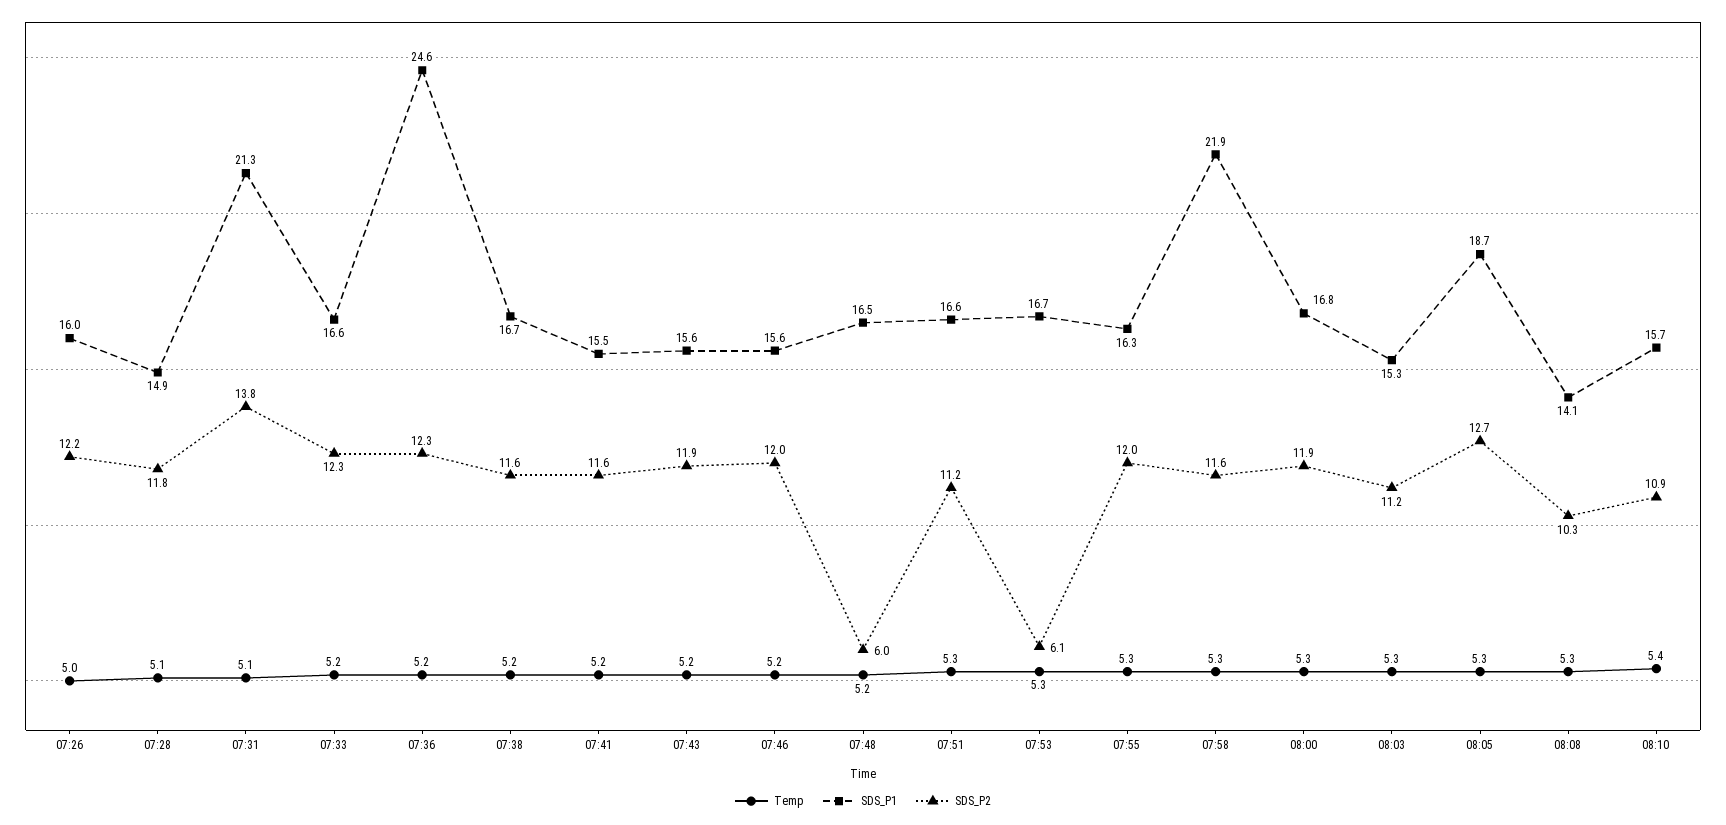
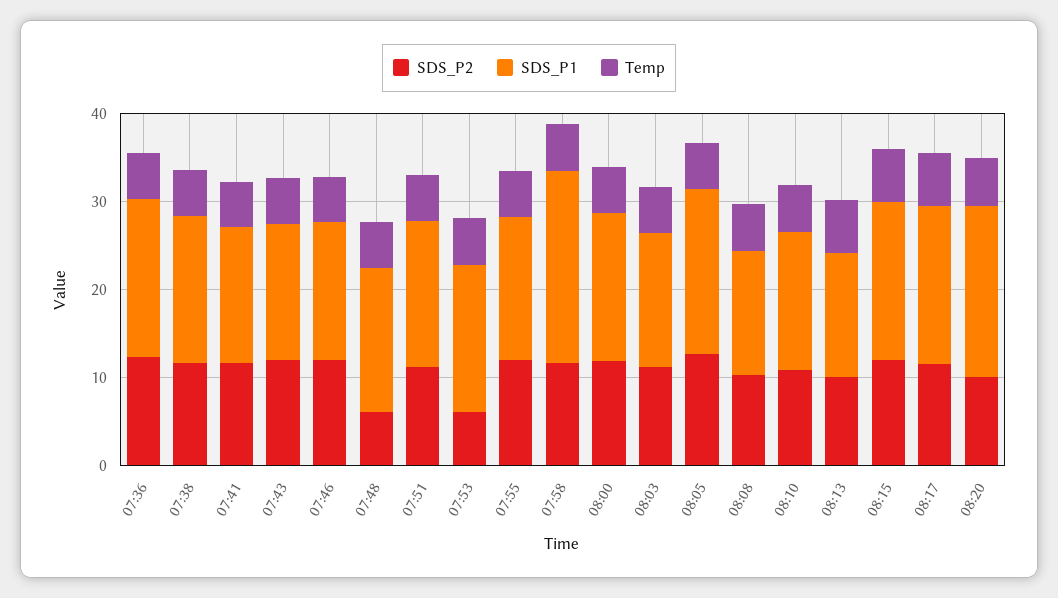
Temp, 07:26: 5 -> none
SDS_P1, 07:26: 16 -> none
SDS_P2, 07:26: 12.2 -> none
Temp, 07:28: 5.1 -> none
SDS_P1, 07:28: 14.9 -> none
SDS_P2, 07:28: 11.8 -> none
Temp, 07:31: 5.1 -> none
SDS_P1, 07:31: 21.3 -> none
SDS_P2, 07:31: 13.8 -> none
Temp, 07:33: 5.2 -> none
SDS_P1, 07:33: 16.6 -> none
SDS_P2, 07:33: 12.3 -> none
SDS_P1, 07:36: 24.6 -> 18
SDS_P2, 08:13: none -> 10
SDS_P1, 08:13: none -> 14
Temp, 08:13: none -> 6
SDS_P2, 08:15: none -> 12
SDS_P1, 08:15: none -> 18
Temp, 08:15: none -> 6
SDS_P2, 08:17: none -> 12
SDS_P1, 08:17: none -> 18
Temp, 08:17: none -> 6
SDS_P2, 08:20: none -> 10
SDS_P1, 08:20: none -> 20
Temp, 08:20: none -> 6

